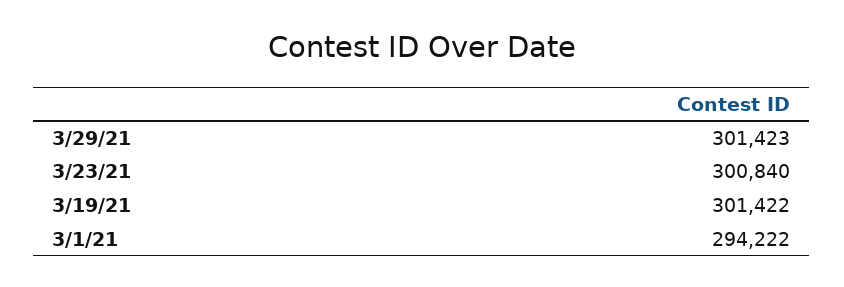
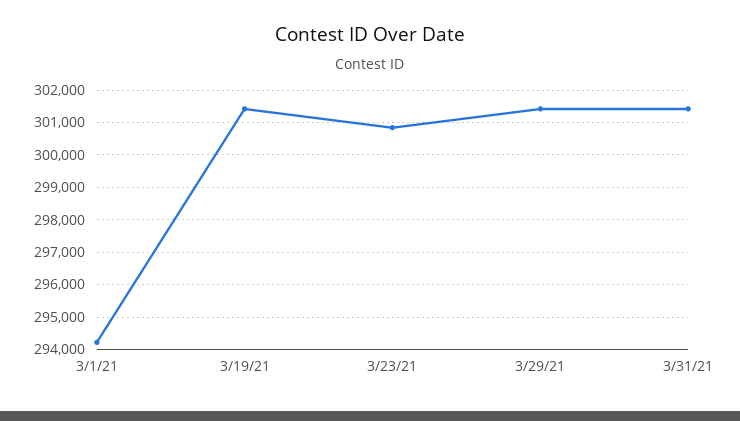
3/31/21: none -> 301400

